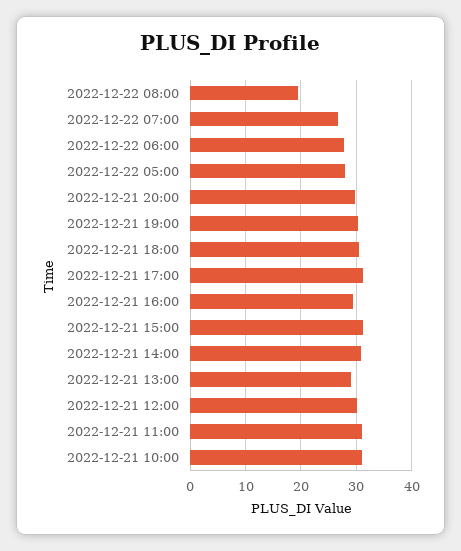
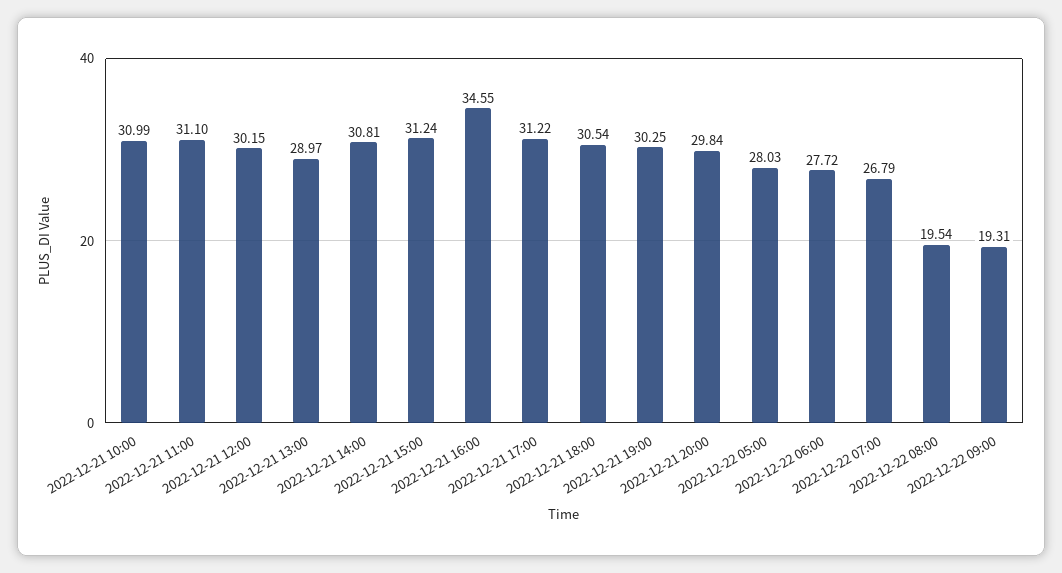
2022-12-21 16:00: 30 -> 34.55
2022-12-22 09:00: none -> 19.31

